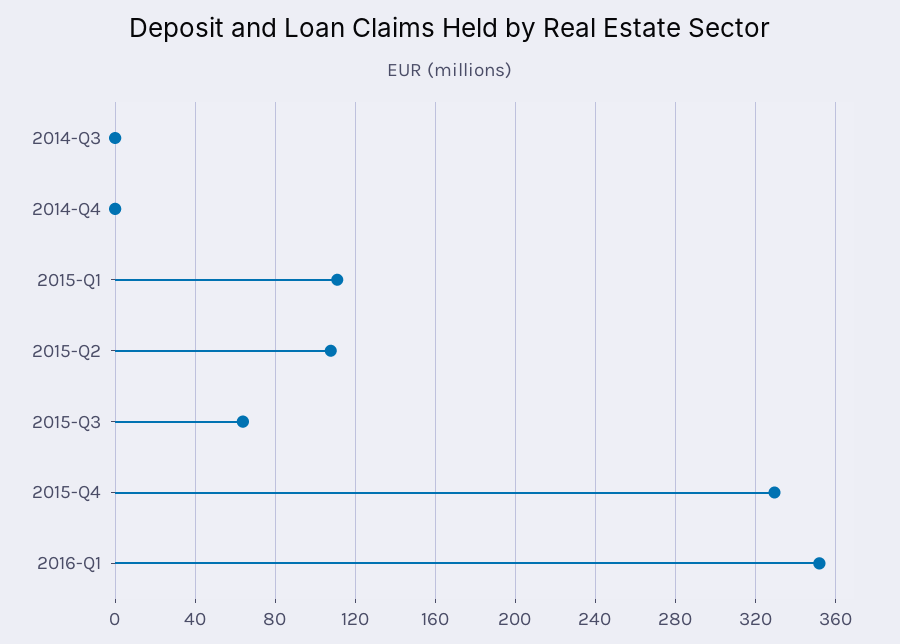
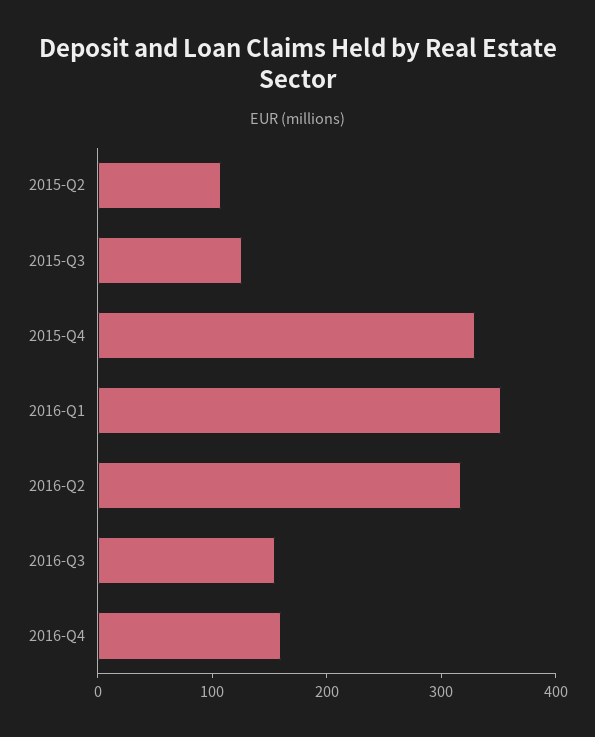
2014-Q3: 0 -> none
2014-Q4: 0 -> none
2015-Q1: 110 -> none
2015-Q3: 65 -> 120
2016-Q2: none -> 320
2016-Q3: none -> 160
2016-Q4: none -> 160

